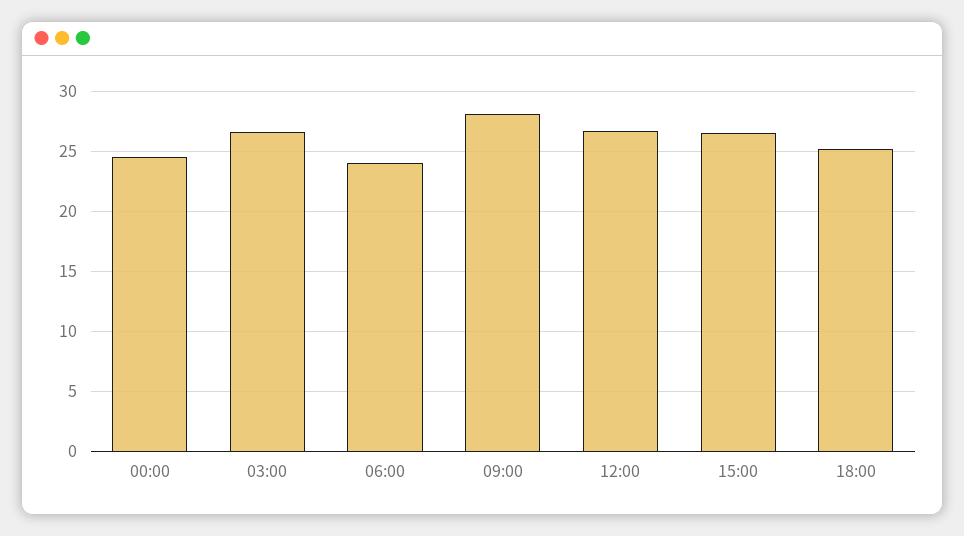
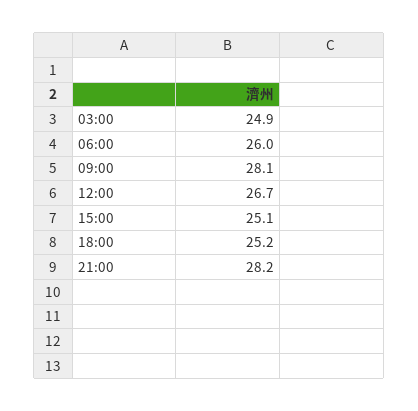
00:00: 24.5 -> none
03:00: 26.5 -> 24.9
06:00: 24 -> 26
15:00: 26.5 -> 25.1
21:00: none -> 28.2

